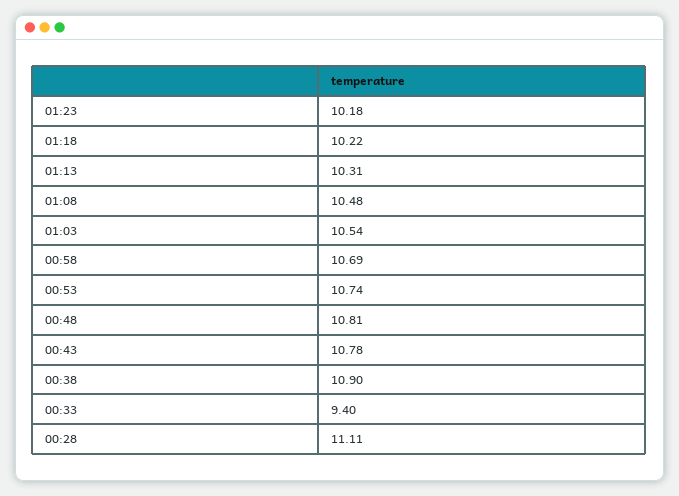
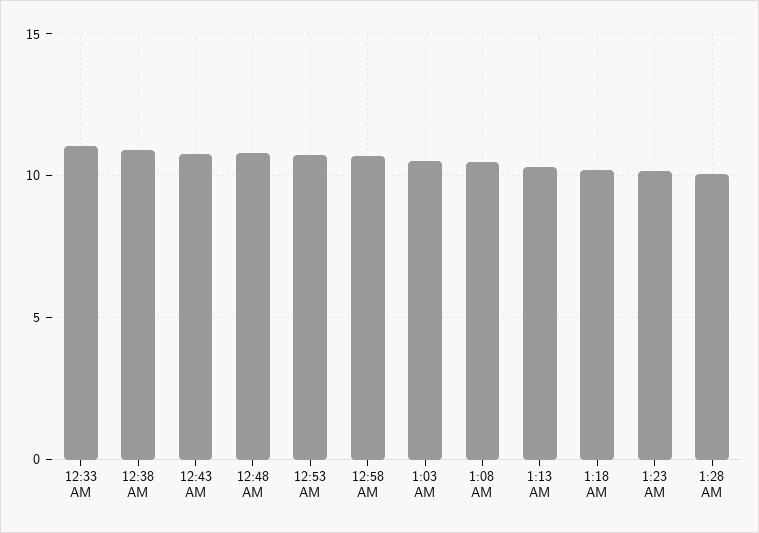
00:33: 9.4 -> 11
00:28: 11.11 -> none
1:28 AM: none -> 10

